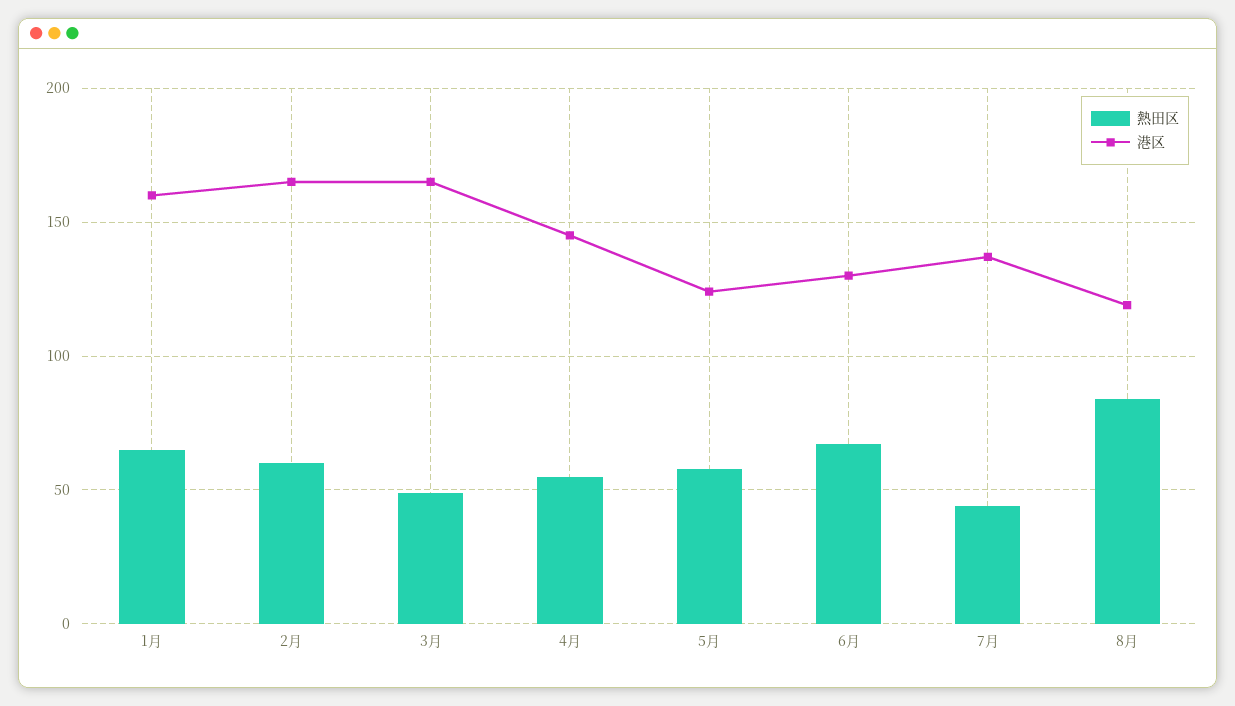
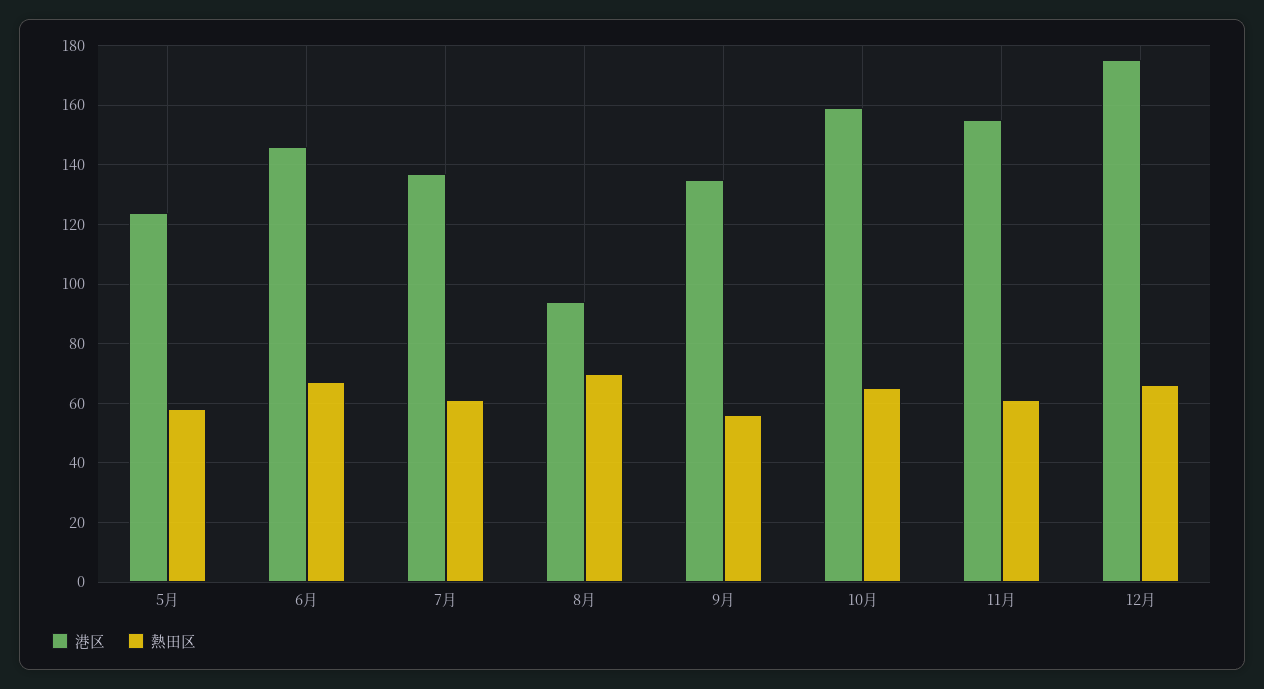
熱田区, 1月: 65 -> none
港区, 1月: 160 -> none
熱田区, 2月: 60 -> none
港区, 2月: 165 -> none
熱田区, 3月: 50 -> none
港区, 3月: 165 -> none
熱田区, 4月: 55 -> none
港区, 4月: 145 -> none
港区, 6月: 130 -> 145
熱田区, 7月: 45 -> 60
熱田区, 8月: 85 -> 70
港区, 8月: 120 -> 95
港区, 9月: none -> 135
熱田区, 9月: none -> 55
港区, 10月: none -> 160
熱田区, 10月: none -> 65
港区, 11月: none -> 155
熱田区, 11月: none -> 60
港区, 12月: none -> 175
熱田区, 12月: none -> 65

